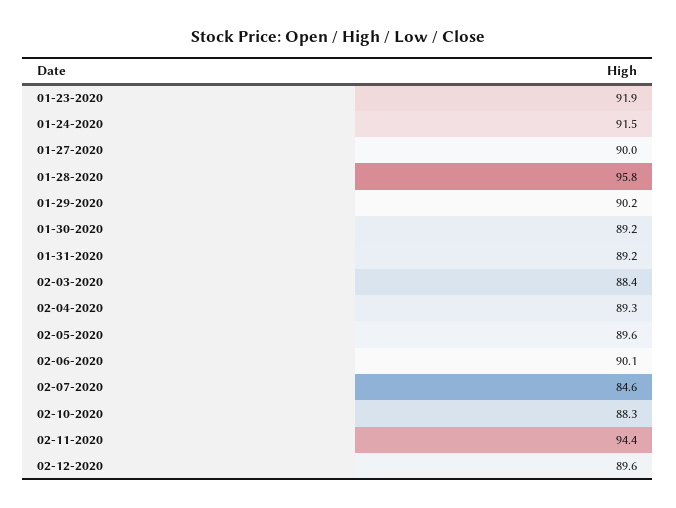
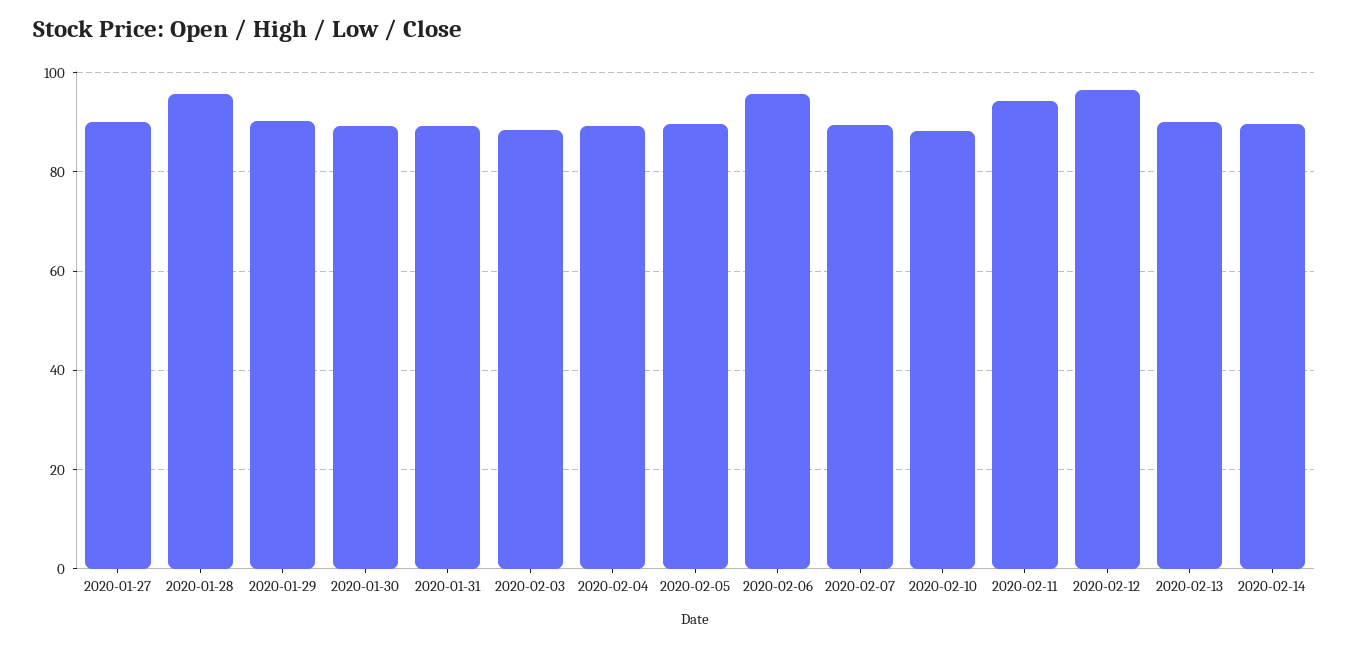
01-23-2020: 91.9 -> none
01-24-2020: 91.5 -> none
02-06-2020: 90.1 -> 96
02-07-2020: 84.6 -> 90
02-12-2020: 89.6 -> 96
2020-02-13: none -> 90
2020-02-14: none -> 90

